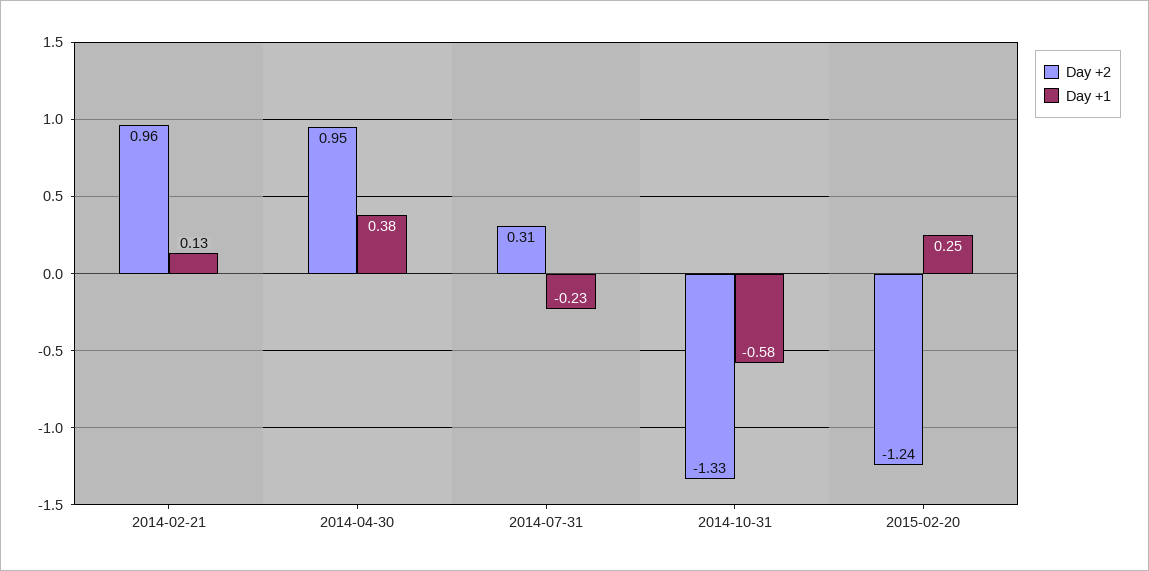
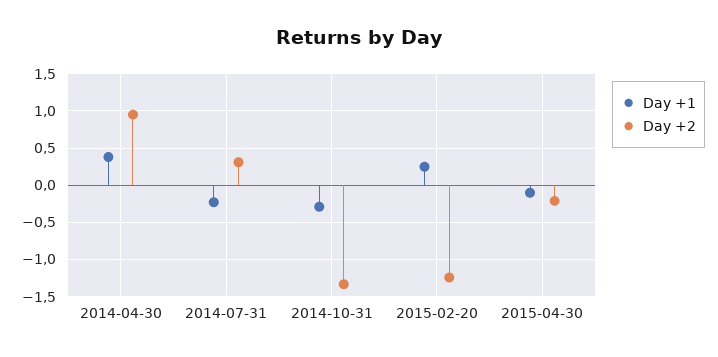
Day +2, 2014-02-21: 0.96 -> none
Day +1, 2014-02-21: 0.13 -> none
Day +1, 2014-10-31: -0.58 -> -0.3
Day +1, 2015-04-30: none -> -0.1
Day +2, 2015-04-30: none -> -0.2

